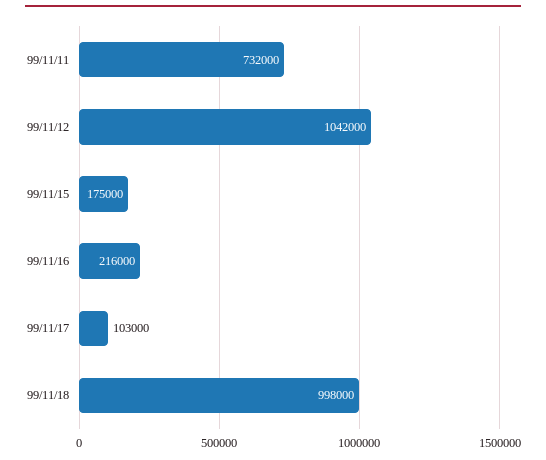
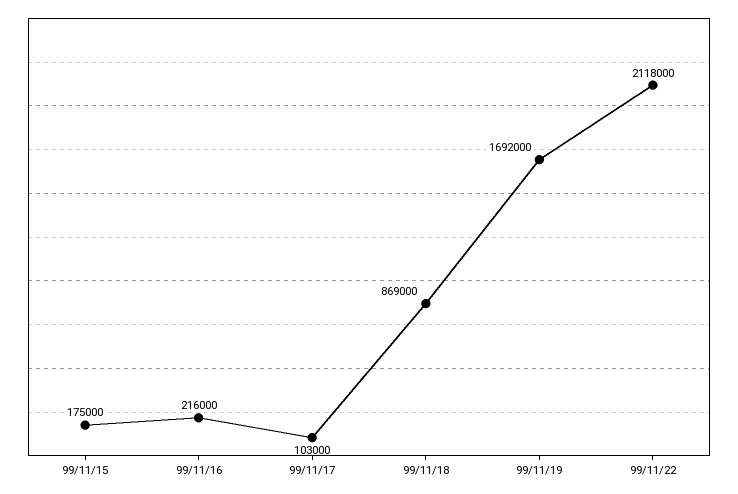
99/11/11: 732000 -> none
99/11/12: 1042000 -> none
99/11/18: 998000 -> 869000
99/11/19: none -> 1692000
99/11/22: none -> 2118000

